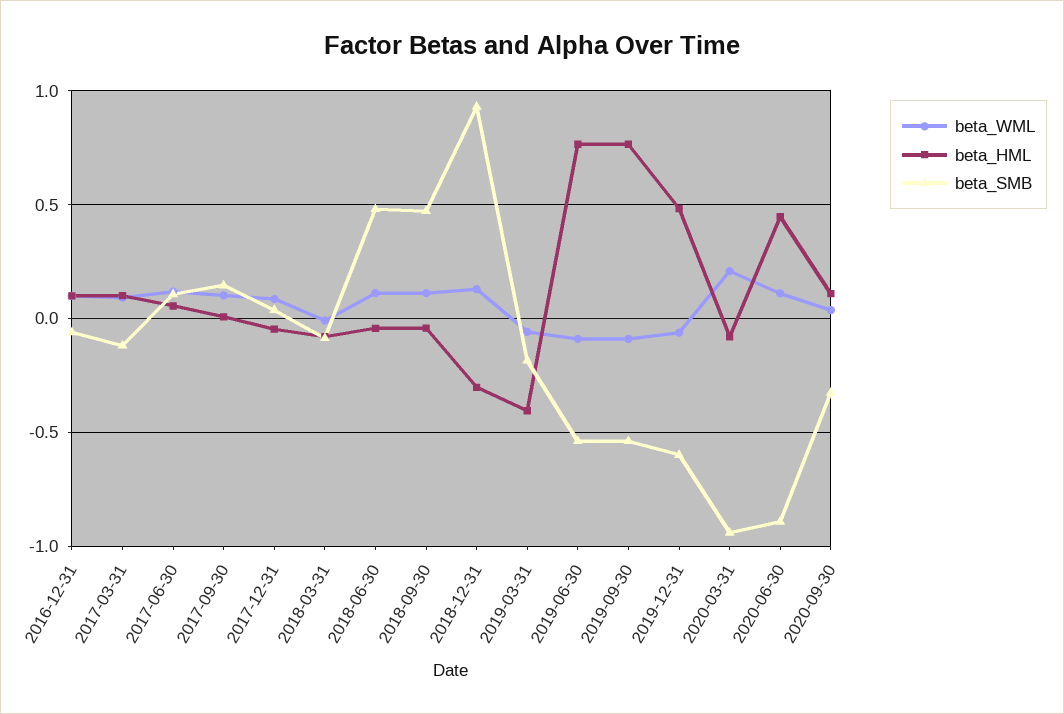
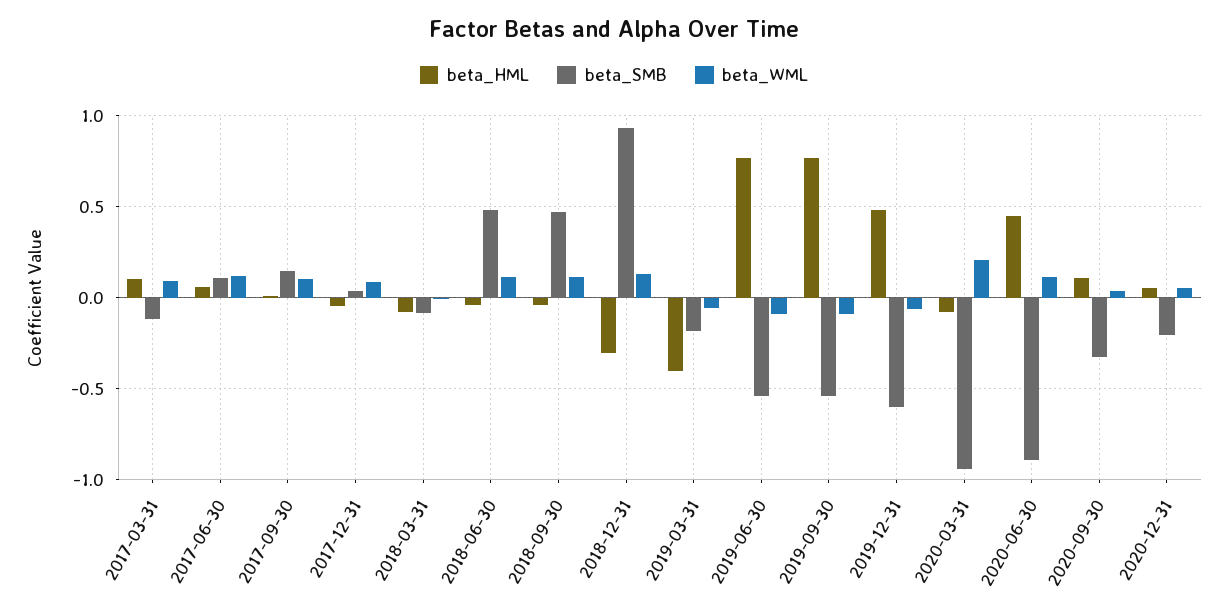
beta_WML, 2016-12-31: 0.1 -> none
beta_HML, 2016-12-31: 0.1 -> none
beta_SMB, 2016-12-31: -0.05 -> none
beta_HML, 2020-12-31: none -> 0.05
beta_SMB, 2020-12-31: none -> -0.2
beta_WML, 2020-12-31: none -> 0.05

